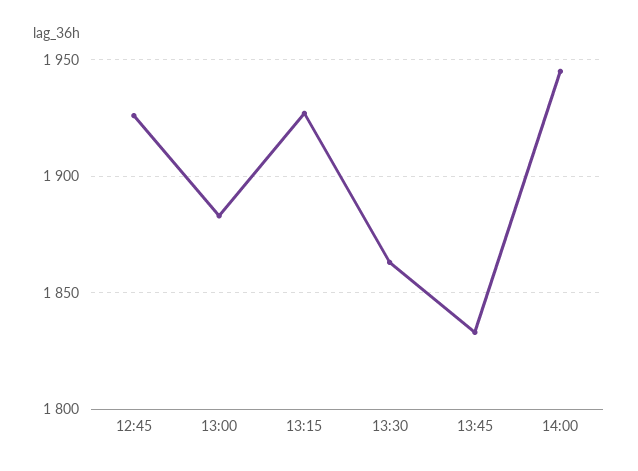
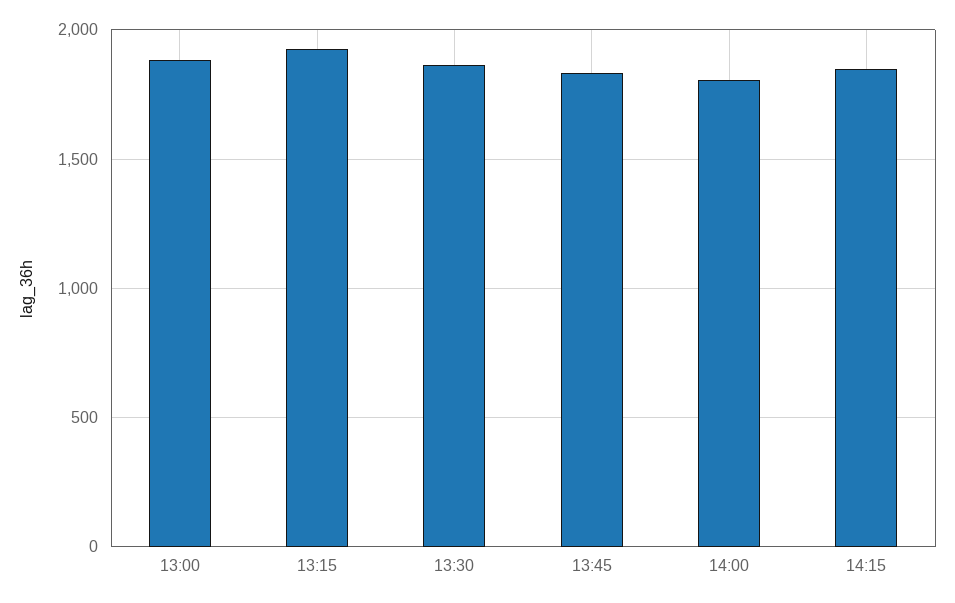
12:45: 1925 -> none
14:00: 1945 -> 1800
14:15: none -> 1850

